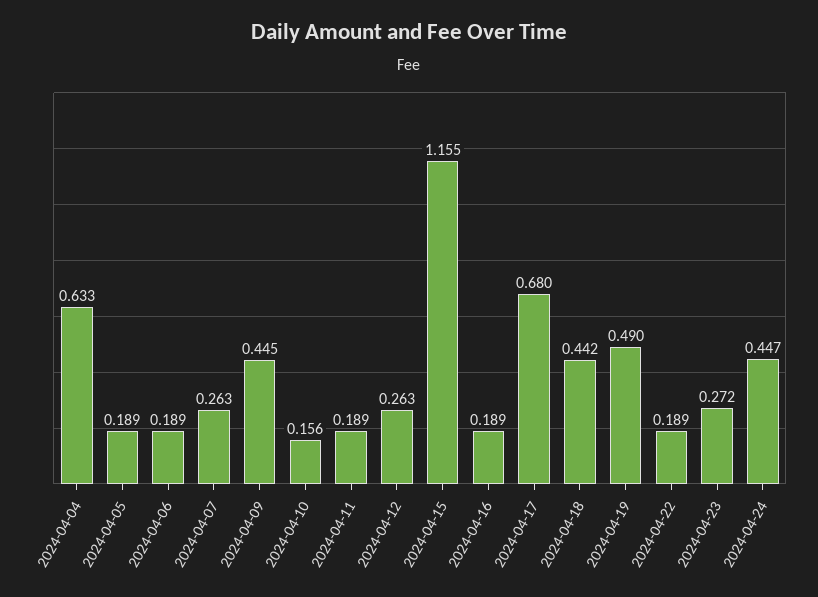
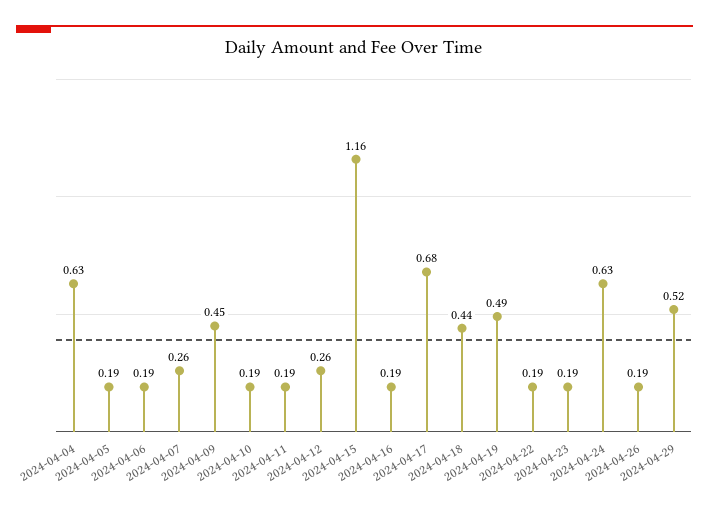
2024-04-10: 0.156 -> 0.19
2024-04-23: 0.272 -> 0.19
2024-04-24: 0.447 -> 0.63
2024-04-26: none -> 0.19
2024-04-29: none -> 0.52

